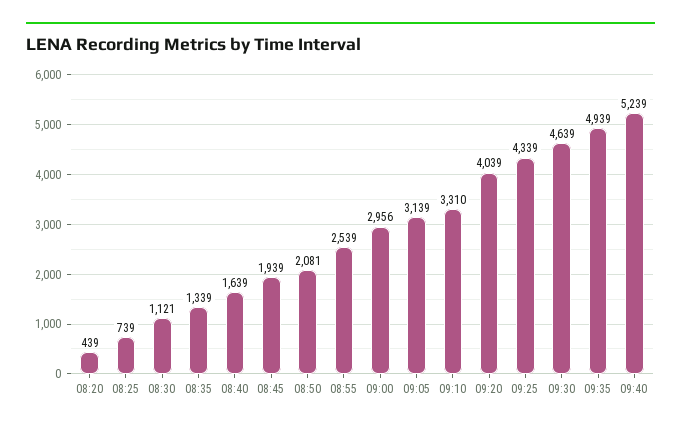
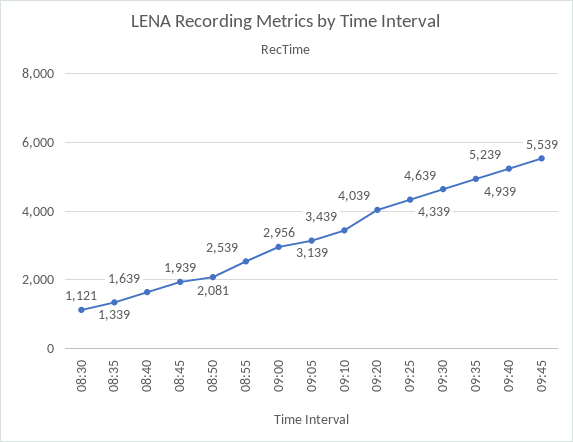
08:20: 439 -> none
08:25: 739 -> none
09:10: 3310 -> 3439
09:45: none -> 5539

